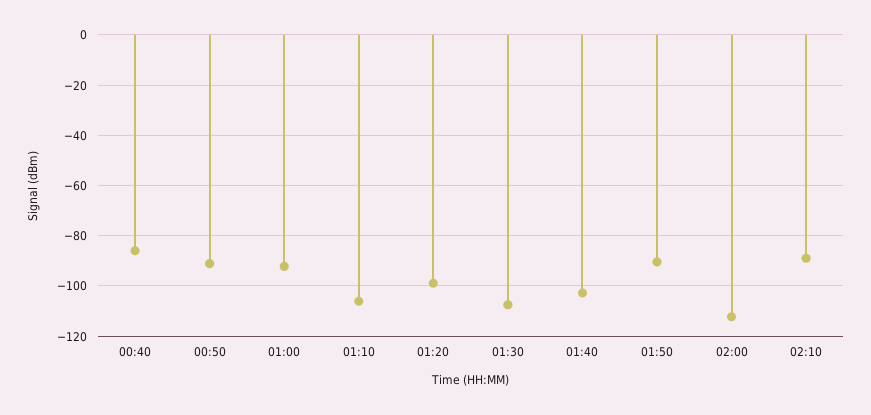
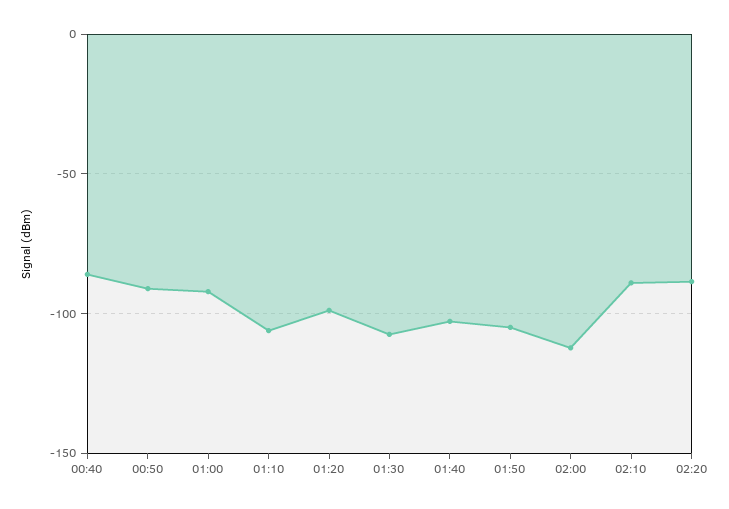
01:50: -90 -> -105
02:20: none -> -90

